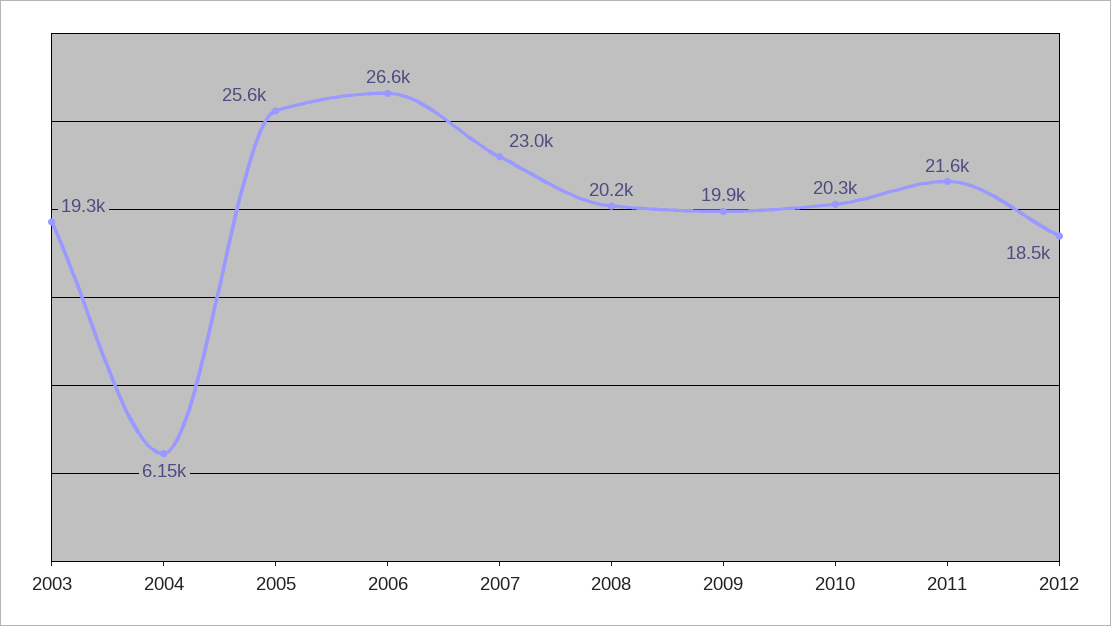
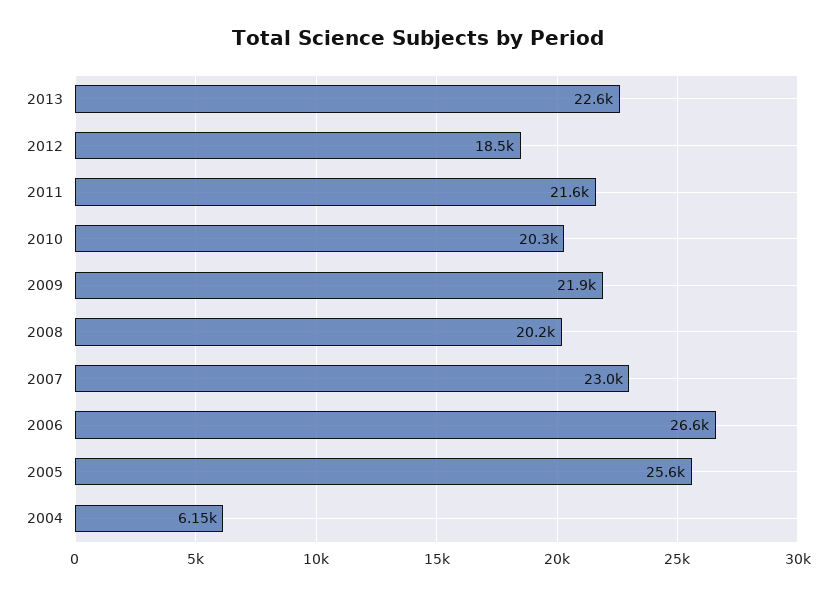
2003: 19300 -> none
2009: 19900 -> 21900
2013: none -> 22600

